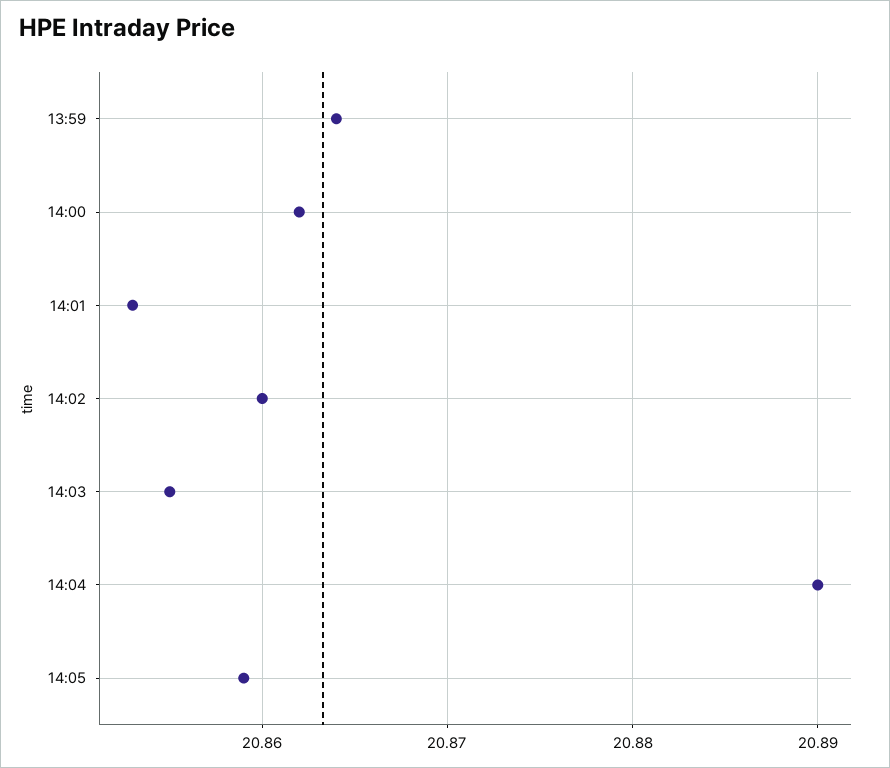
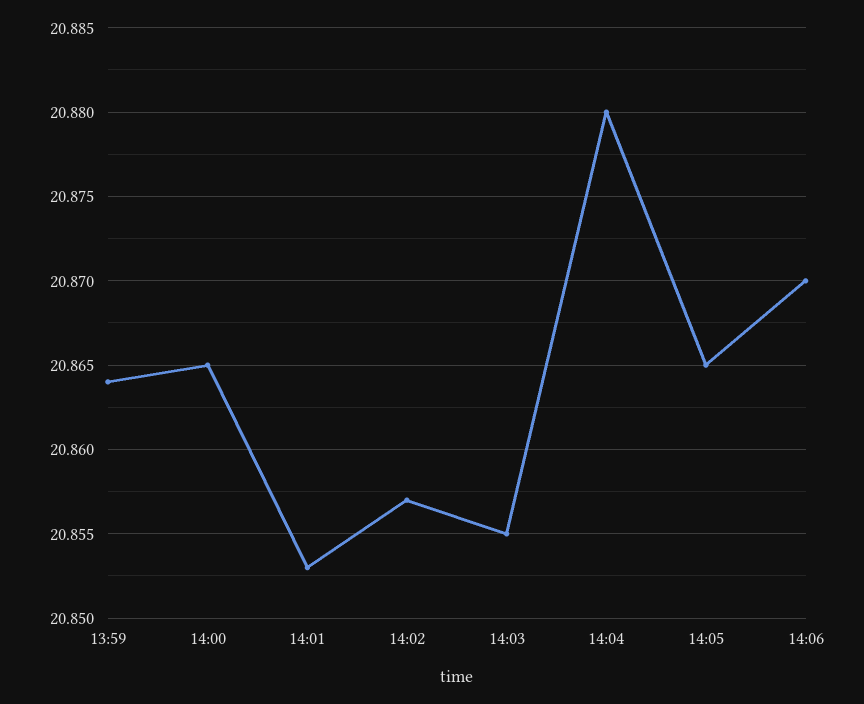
14:00: 20.862 -> 20.865
14:02: 20.86 -> 20.857
14:04: 20.89 -> 20.88
14:05: 20.859 -> 20.865
14:06: none -> 20.87

